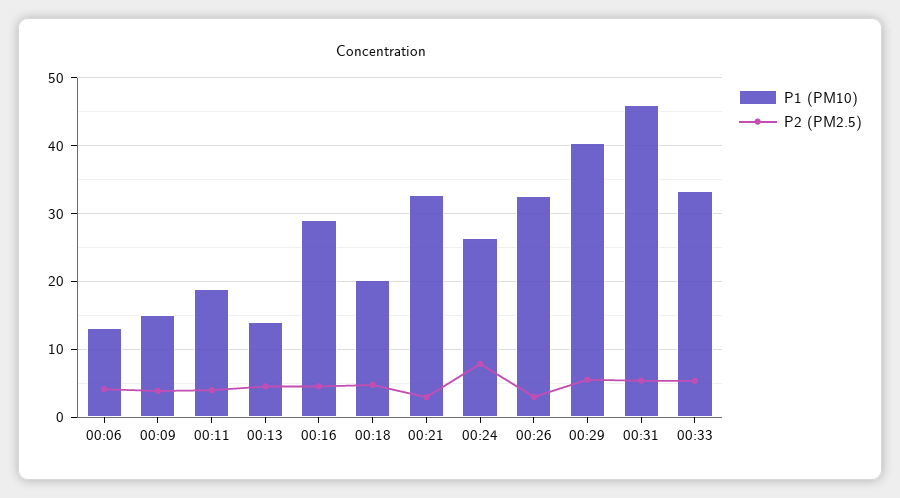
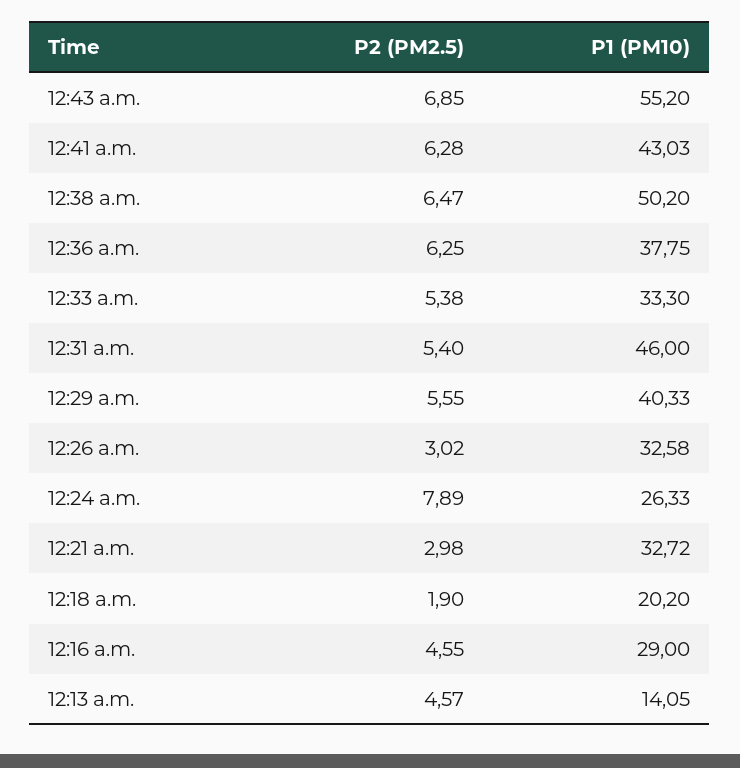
P1 (PM10), 00:06: 13 -> none
P2 (PM2.5), 00:06: 4 -> none
P1 (PM10), 00:09: 15 -> none
P2 (PM2.5), 00:09: 4 -> none
P1 (PM10), 00:11: 19 -> none
P2 (PM2.5), 00:11: 4 -> none
P2 (PM2.5), 00:18: 5 -> 1.9
P2 (PM2.5), 12:43 a.m.: none -> 6.85
P1 (PM10), 12:43 a.m.: none -> 55.2
P2 (PM2.5), 12:41 a.m.: none -> 6.28
P1 (PM10), 12:41 a.m.: none -> 43.03
P2 (PM2.5), 12:38 a.m.: none -> 6.47
P1 (PM10), 12:38 a.m.: none -> 50.2
P2 (PM2.5), 12:36 a.m.: none -> 6.25
P1 (PM10), 12:36 a.m.: none -> 37.75

